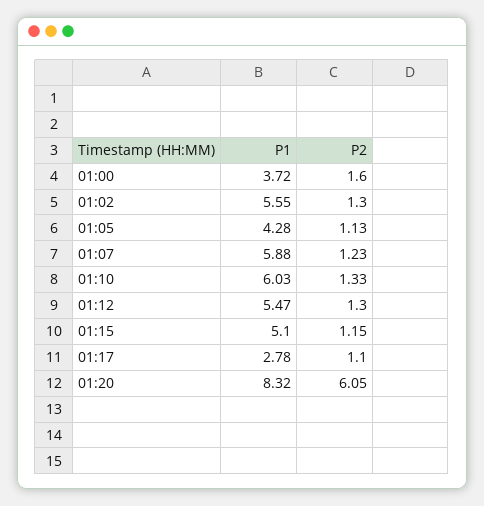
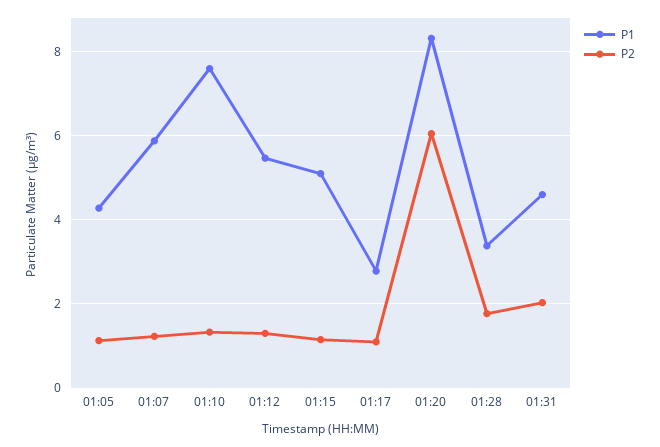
P1, 01:00: 3.72 -> none
P2, 01:00: 1.6 -> none
P1, 01:02: 5.55 -> none
P2, 01:02: 1.3 -> none
P1, 01:10: 6.03 -> 7.6
P1, 01:28: none -> 3.4
P2, 01:28: none -> 1.8
P1, 01:31: none -> 4.6
P2, 01:31: none -> 2

